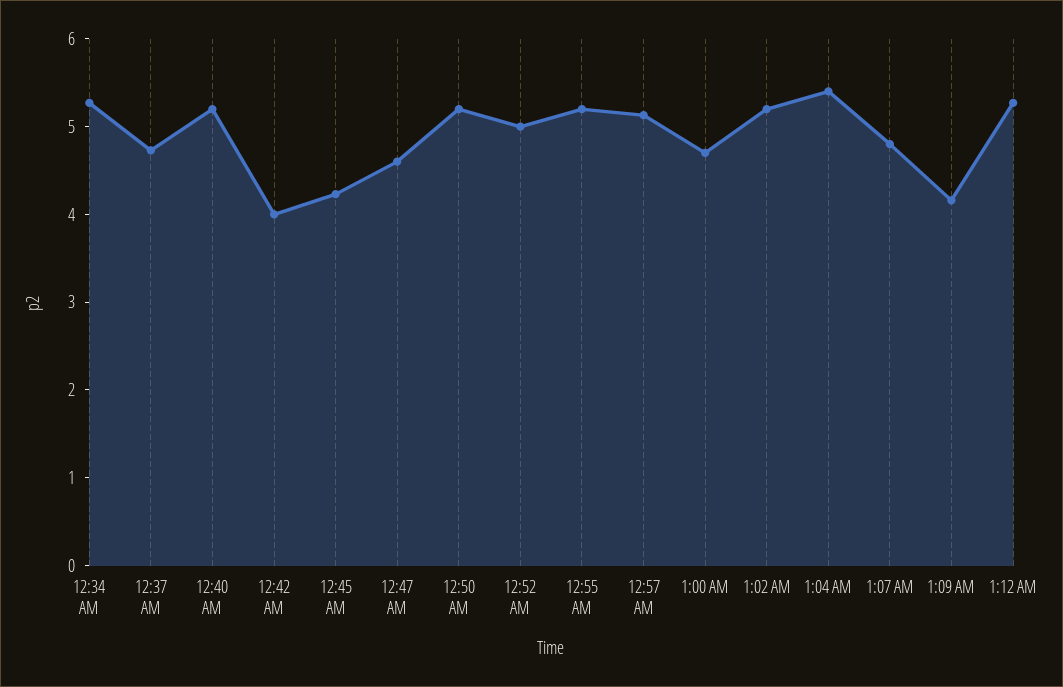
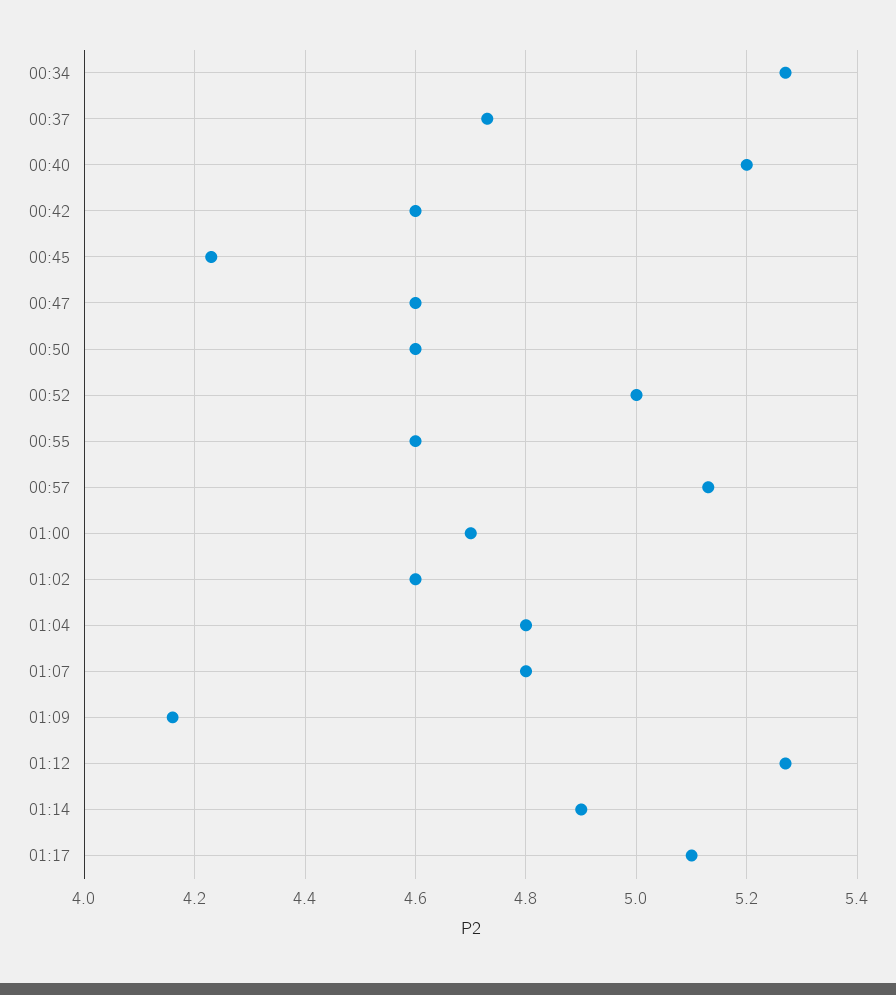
12:42 AM: 4 -> 4.6
12:50 AM: 5.2 -> 4.6
12:55 AM: 5.2 -> 4.6
1:02 AM: 5.2 -> 4.6
1:04 AM: 5.4 -> 4.8
01:14: none -> 4.9
01:17: none -> 5.1

